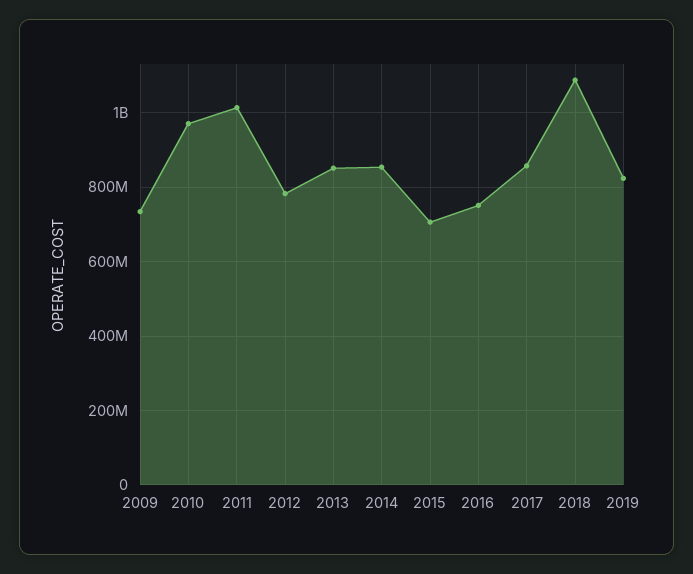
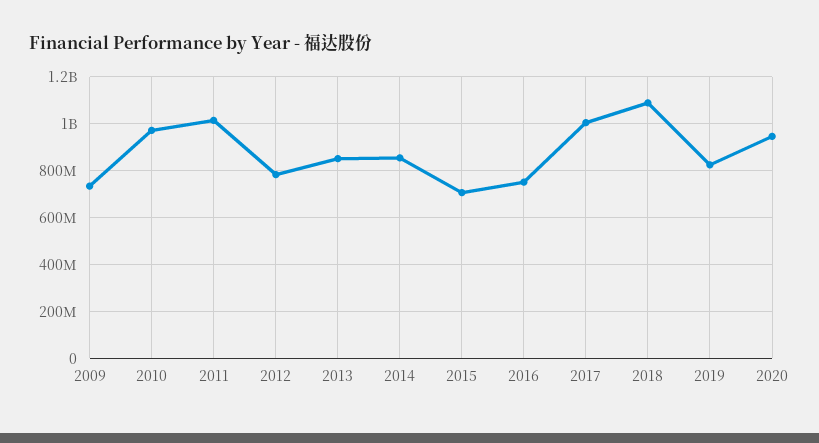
2017: 860000000 -> 1000000000
2020: none -> 950000000

